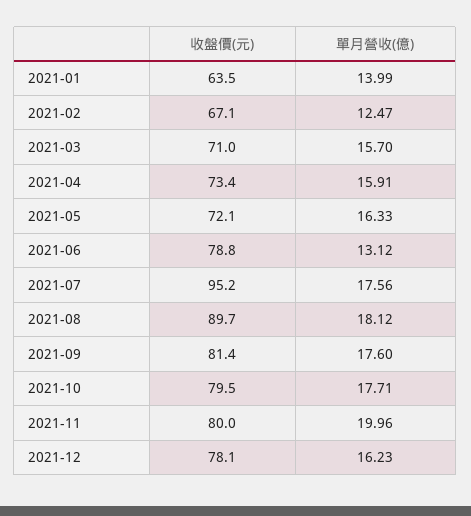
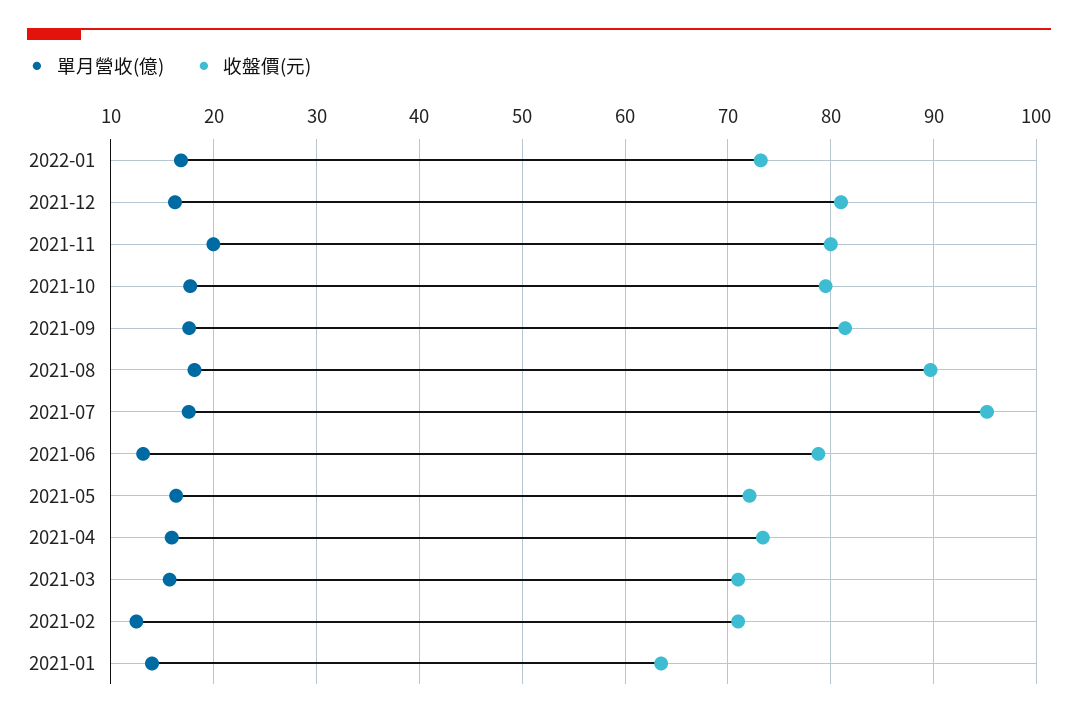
收盤價(元), 2021-02: 67.1 -> 71
收盤價(元), 2021-12: 78.1 -> 81
單月營收(億), 2022-01: none -> 17
收盤價(元), 2022-01: none -> 73

